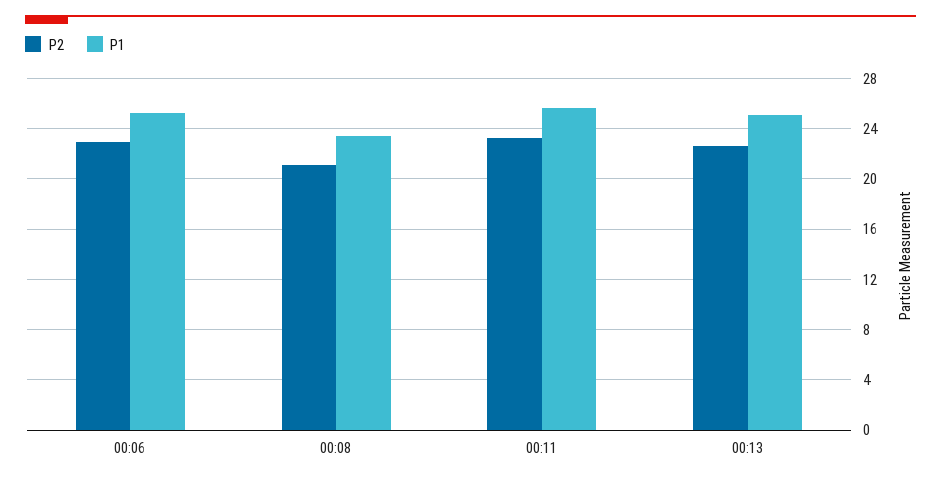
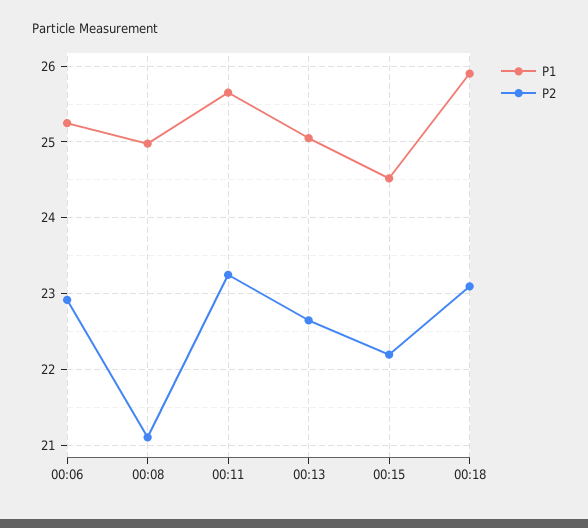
P1, 00:08: 23.5 -> 25
P1, 00:15: none -> 24.5
P2, 00:15: none -> 22.2
P1, 00:18: none -> 25.9
P2, 00:18: none -> 23.1

